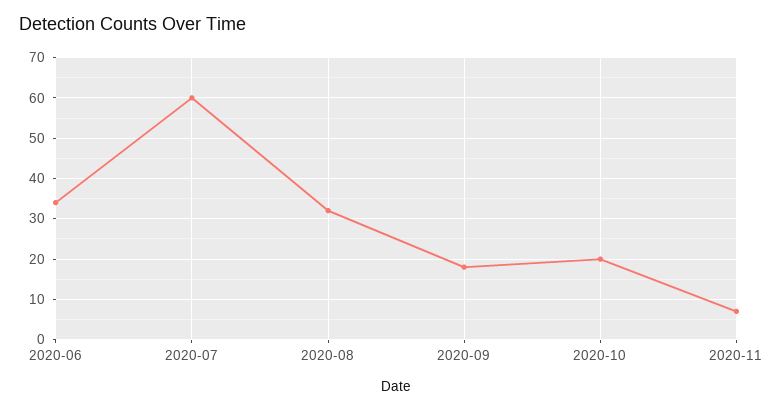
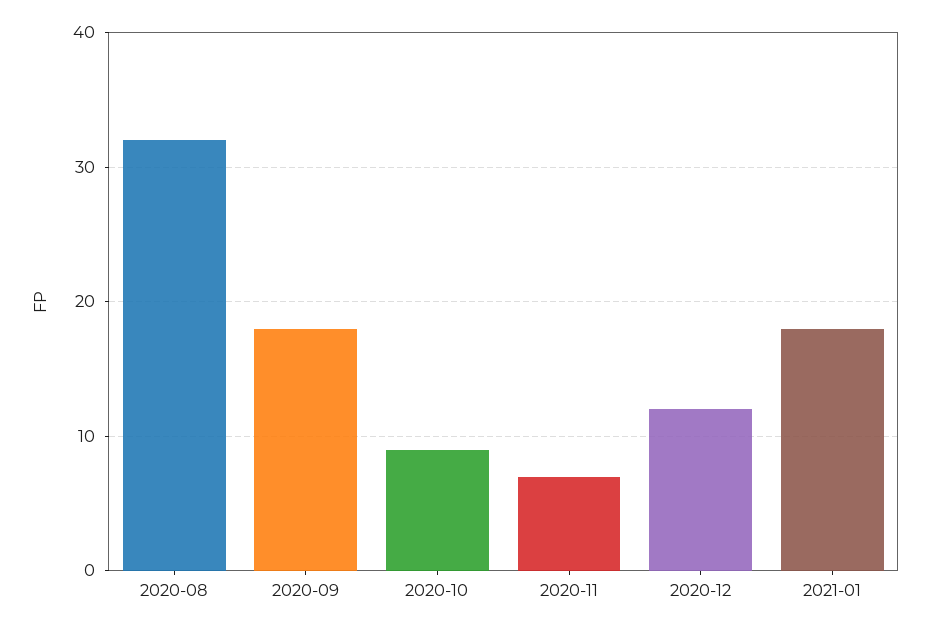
2020-06: 35 -> none
2020-07: 60 -> none
2020-10: 20 -> 9
2020-12: none -> 12
2021-01: none -> 18

